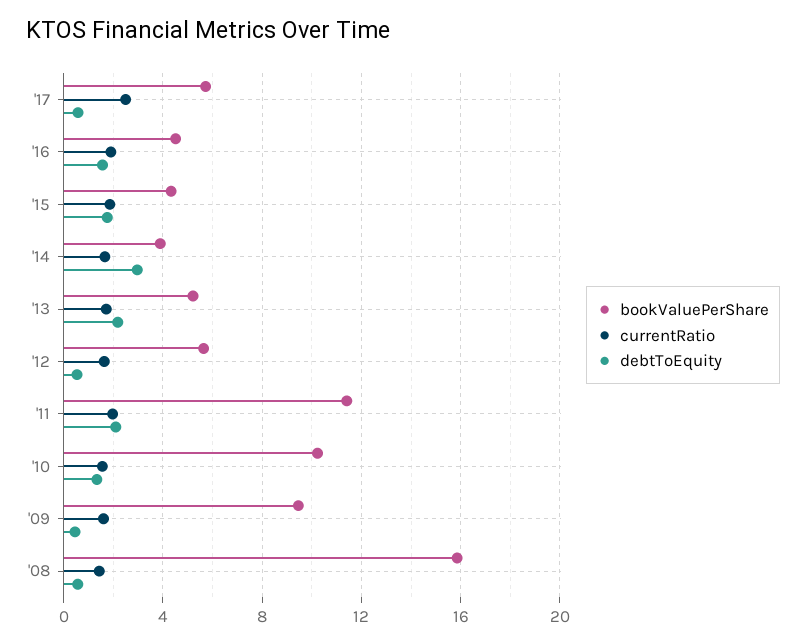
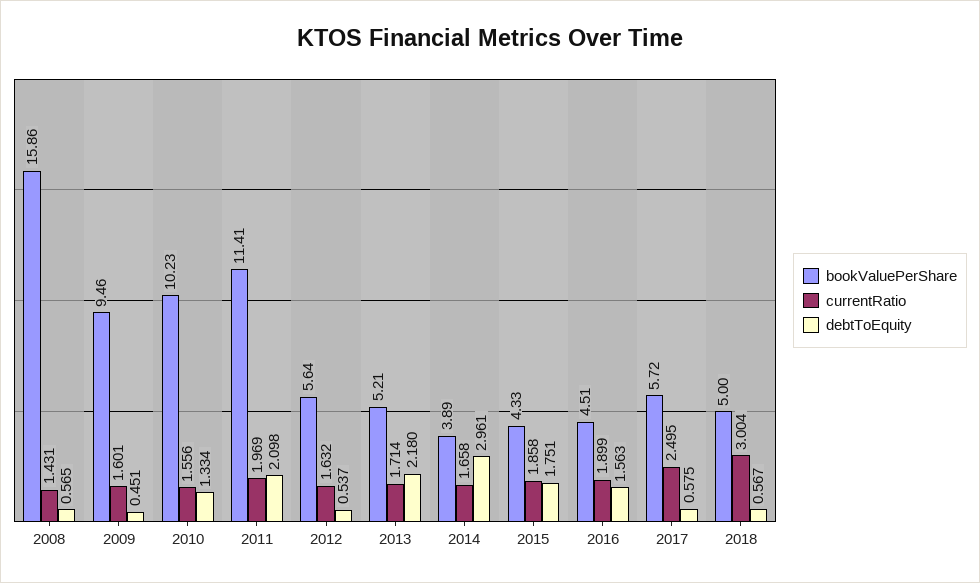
bookValuePerShare, 2018: none -> 5
currentRatio, 2018: none -> 3.004
debtToEquity, 2018: none -> 0.567

